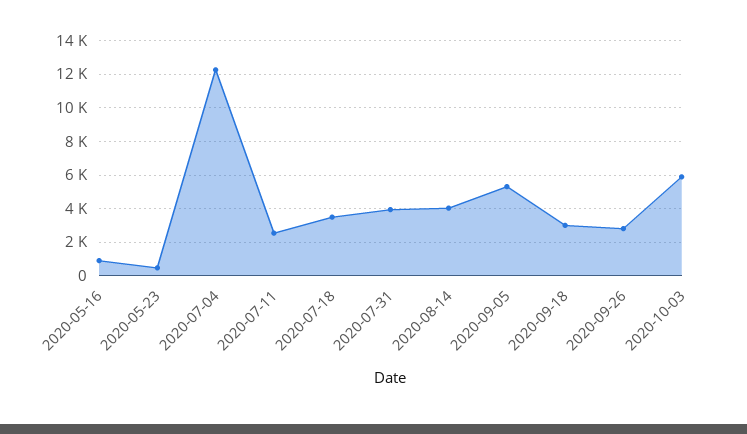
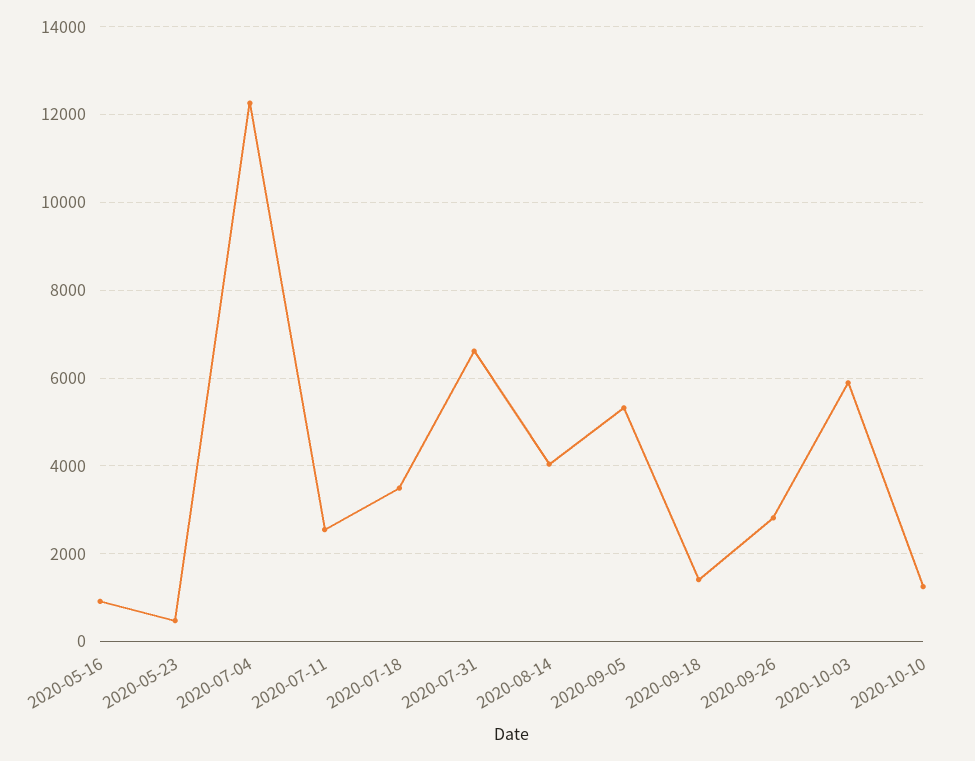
2020-07-31: 4000 -> 6600
2020-09-18: 3000 -> 1400
2020-10-10: none -> 1200

